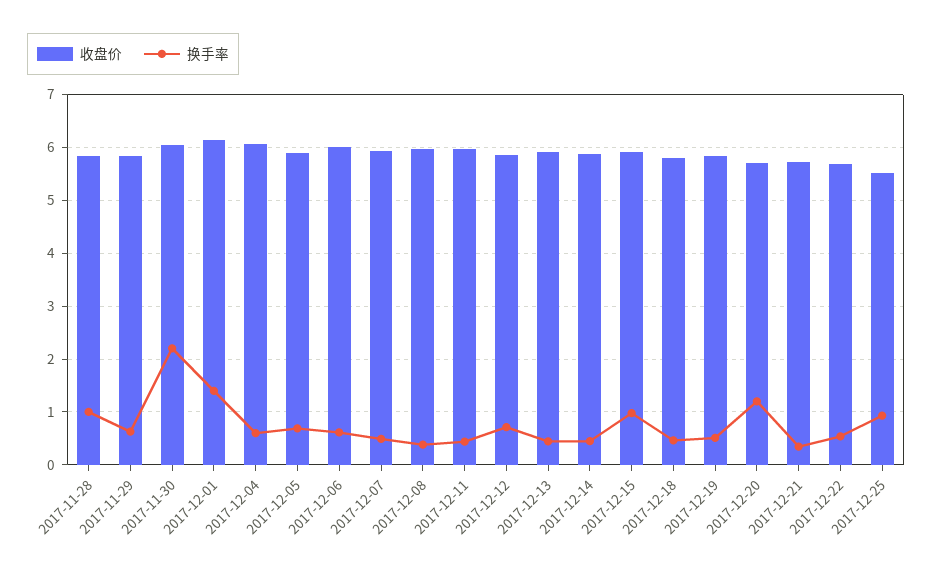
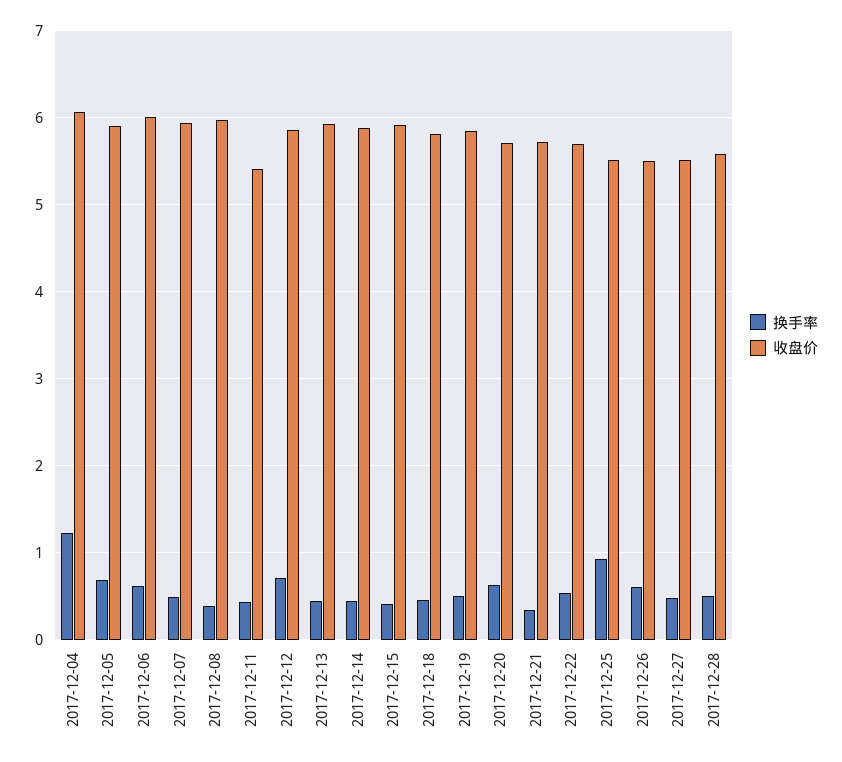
收盘价, 2017-11-28: 5.8 -> none
换手率, 2017-11-28: 1 -> none
收盘价, 2017-11-29: 5.8 -> none
换手率, 2017-11-29: 0.6 -> none
收盘价, 2017-11-30: 6 -> none
换手率, 2017-11-30: 2.2 -> none
收盘价, 2017-12-01: 6.2 -> none
换手率, 2017-12-01: 1.4 -> none
换手率, 2017-12-04: 0.6 -> 1.2
收盘价, 2017-12-11: 6 -> 5.4
换手率, 2017-12-15: 1 -> 0.4
换手率, 2017-12-20: 1.2 -> 0.6
换手率, 2017-12-26: none -> 0.6
收盘价, 2017-12-26: none -> 5.5
换手率, 2017-12-27: none -> 0.5
收盘价, 2017-12-27: none -> 5.5
换手率, 2017-12-28: none -> 0.5
收盘价, 2017-12-28: none -> 5.6

